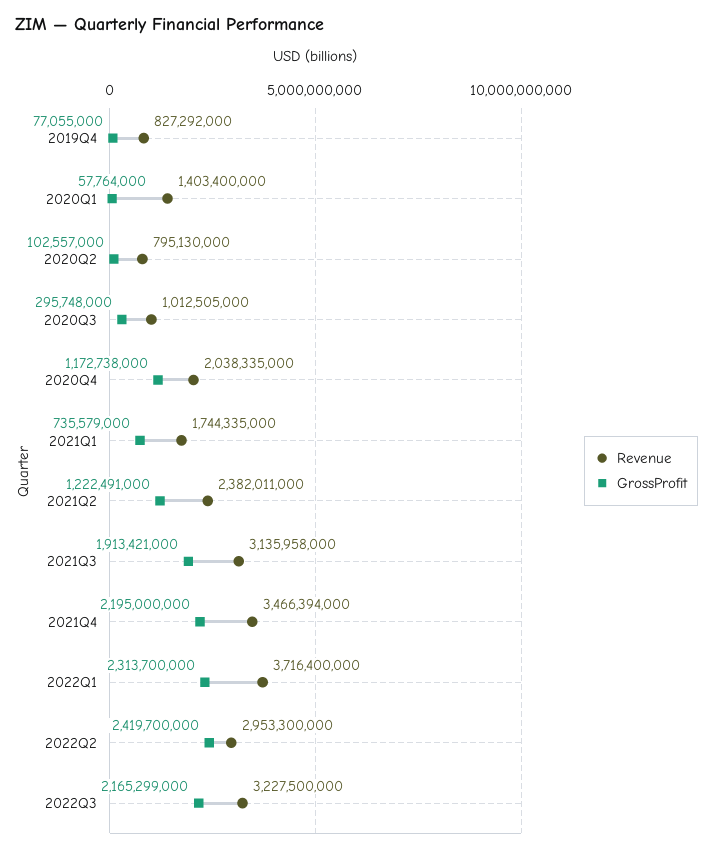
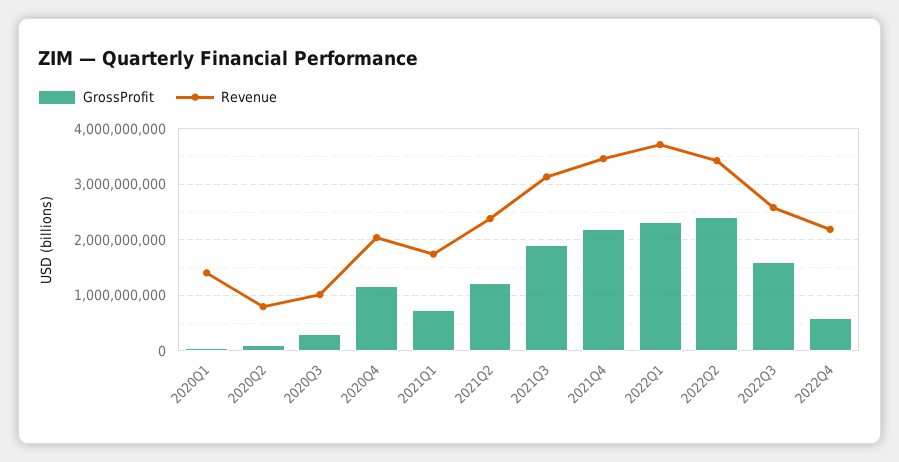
Revenue, 2019Q4: 827292000 -> none
GrossProfit, 2019Q4: 77055000 -> none
Revenue, 2022Q2: 2953300000 -> 3400000000
Revenue, 2022Q3: 3227500000 -> 2600000000
GrossProfit, 2022Q3: 2165299000 -> 1600000000
GrossProfit, 2022Q4: none -> 600000000
Revenue, 2022Q4: none -> 2200000000

